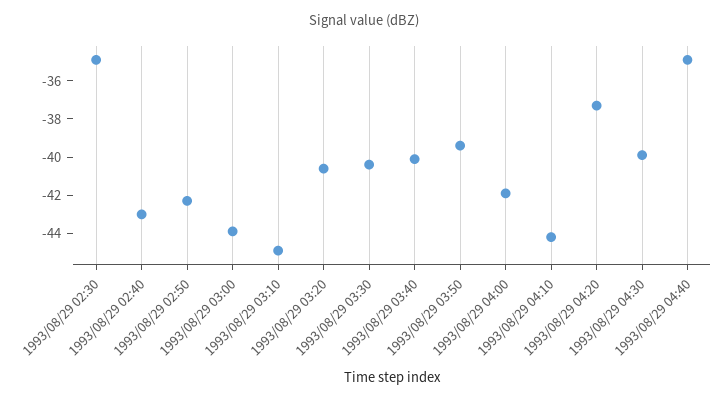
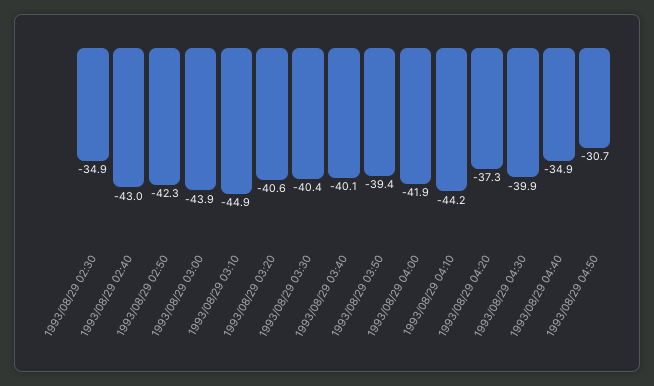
1993/08/29 04:50: none -> -30.7

